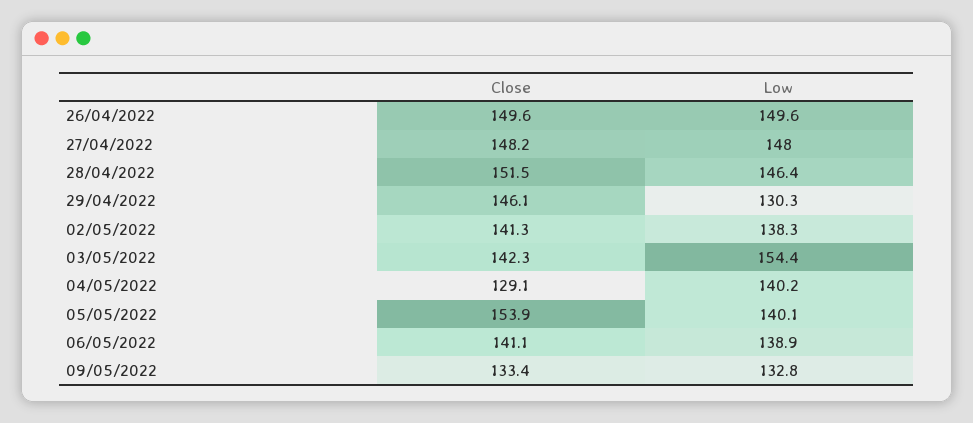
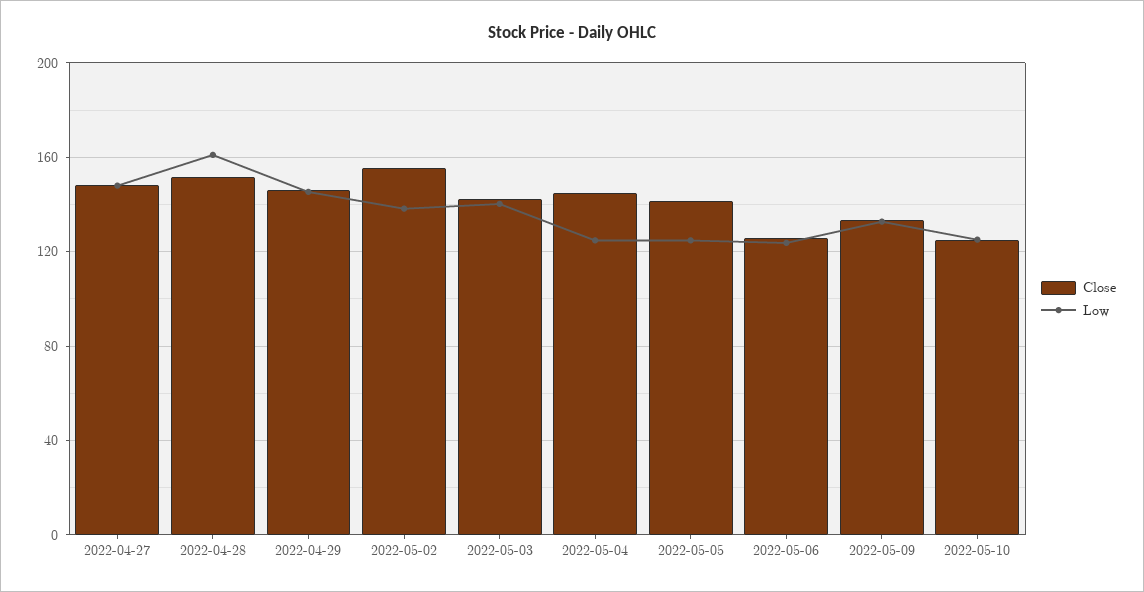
Close, 26/04/2022: 149.6 -> none
Low, 26/04/2022: 149.6 -> none
Low, 28/04/2022: 146.4 -> 160
Low, 29/04/2022: 130.3 -> 145
Close, 02/05/2022: 141.3 -> 155
Low, 03/05/2022: 154.4 -> 140
Close, 04/05/2022: 129.1 -> 145
Low, 04/05/2022: 140.2 -> 125
Close, 05/05/2022: 153.9 -> 140
Low, 05/05/2022: 140.1 -> 125
Close, 06/05/2022: 141.1 -> 125
Low, 06/05/2022: 138.9 -> 125
Close, 2022-05-10: none -> 125
Low, 2022-05-10: none -> 125

